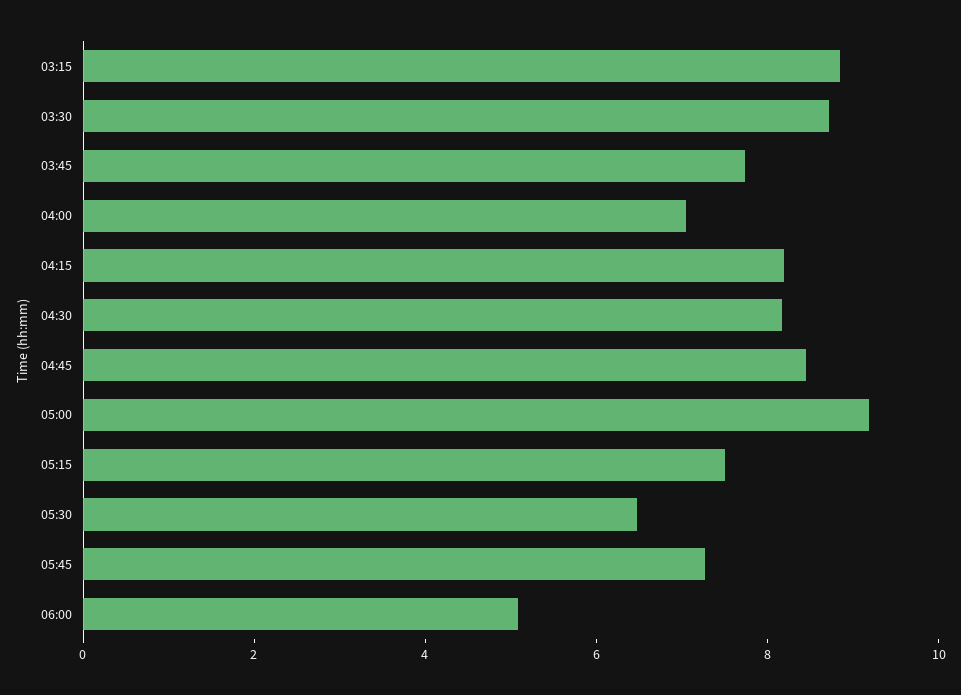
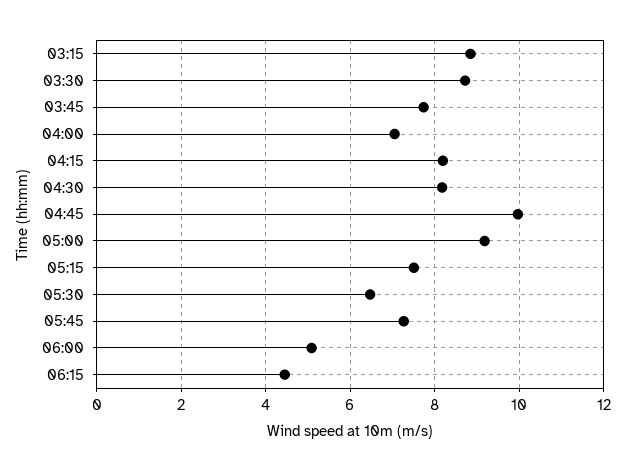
04:45: 8.5 -> 10
06:15: none -> 4.4

